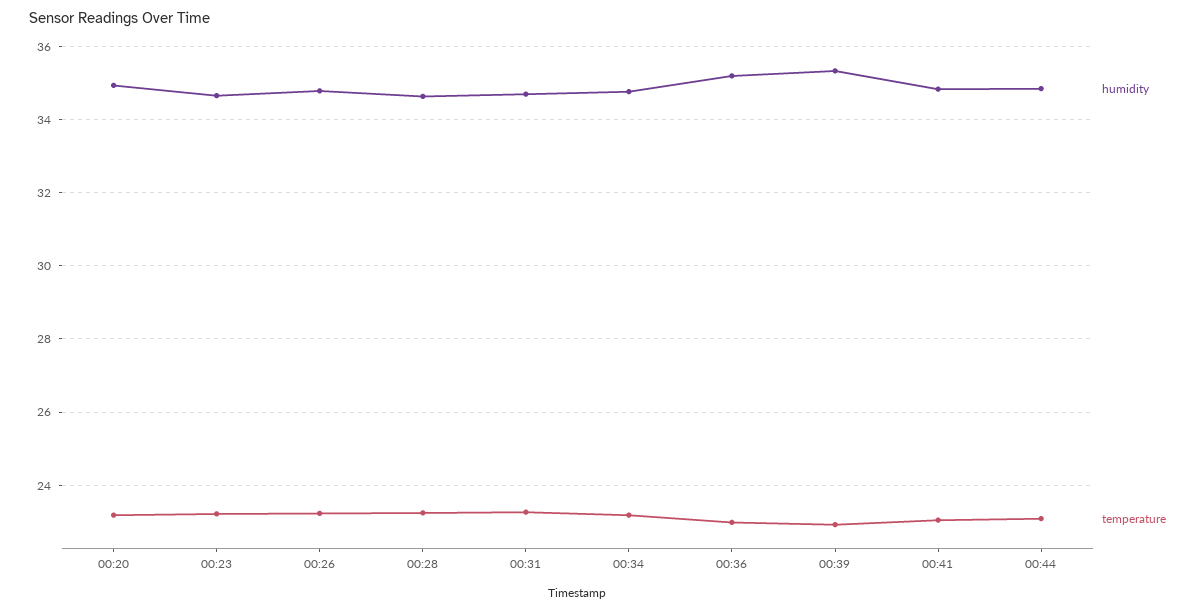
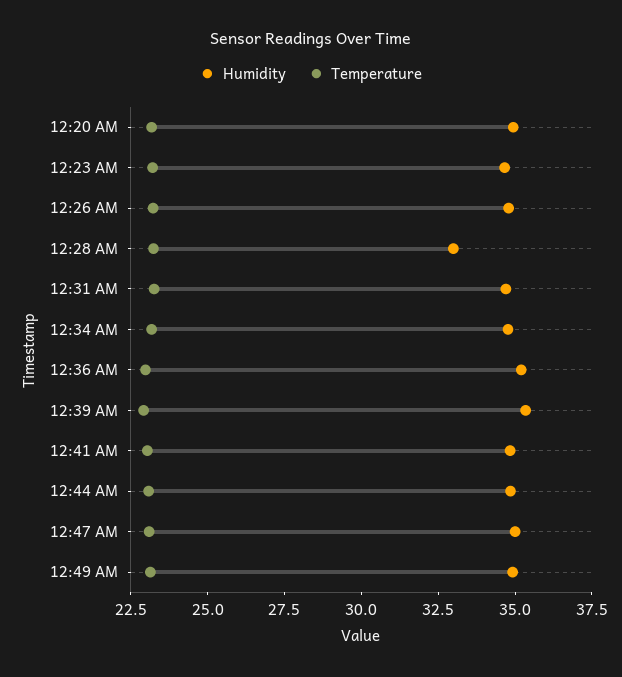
humidity, 00:28: 34.6 -> 33
humidity, 12:47 AM: none -> 35
temperature, 12:47 AM: none -> 23
humidity, 12:49 AM: none -> 35
temperature, 12:49 AM: none -> 23

